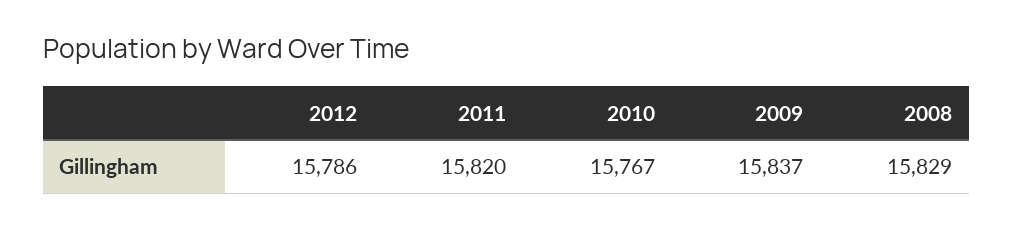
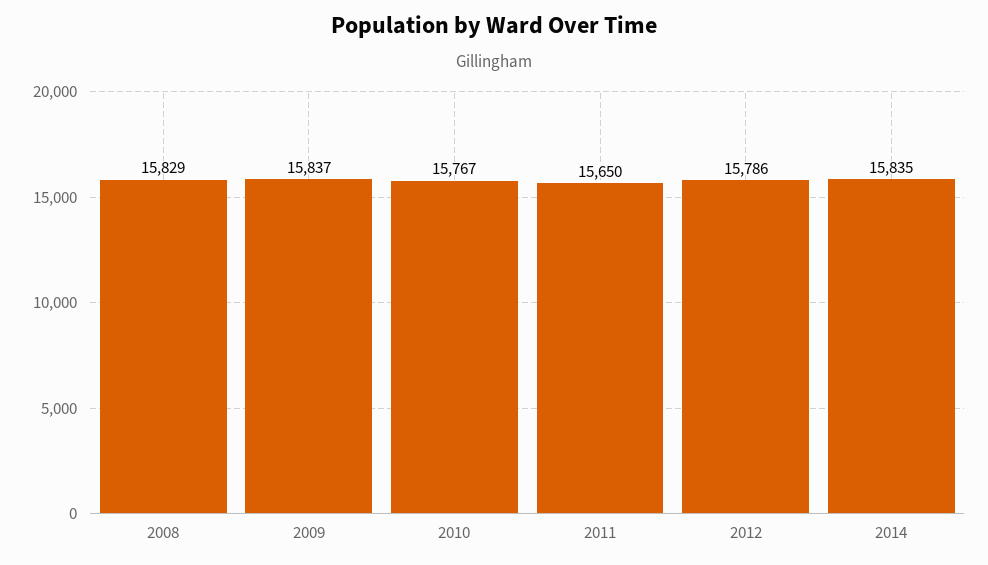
2011: 15820 -> 15650
2014: none -> 15835

